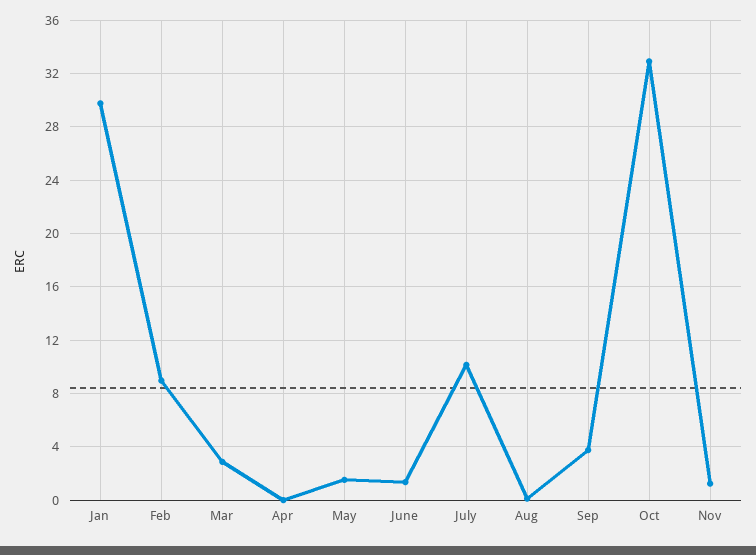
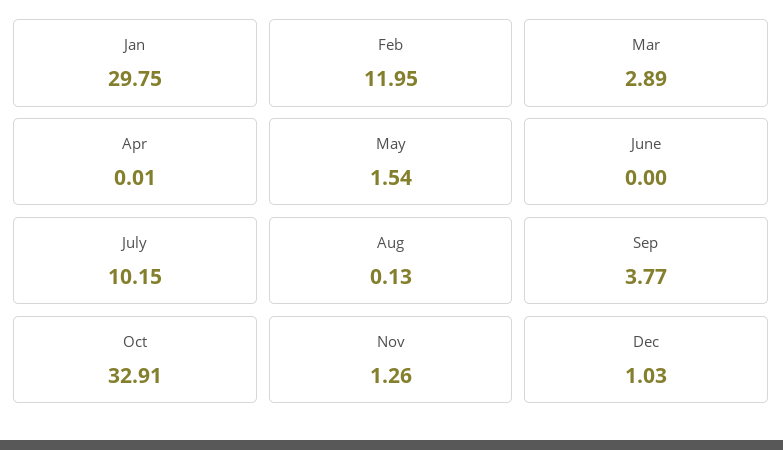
Feb: 9 -> 11.95
June: 1.5 -> 0
Dec: none -> 1.03

